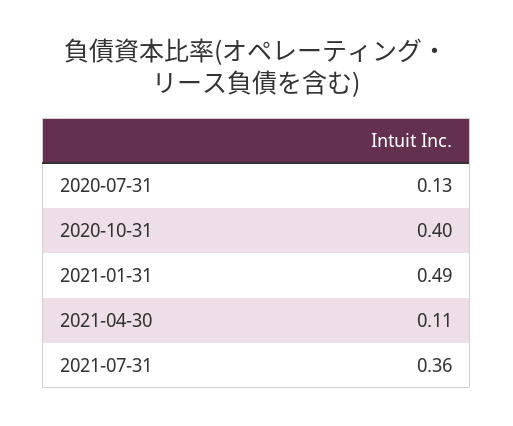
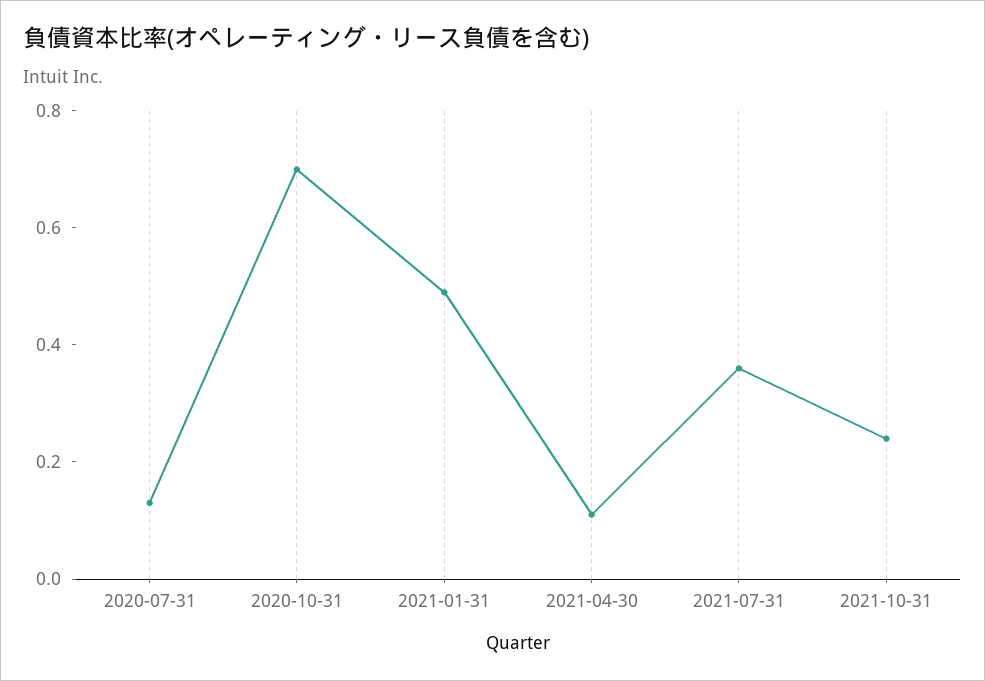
2020-10-31: 0.4 -> 0.7
2021-10-31: none -> 0.25

